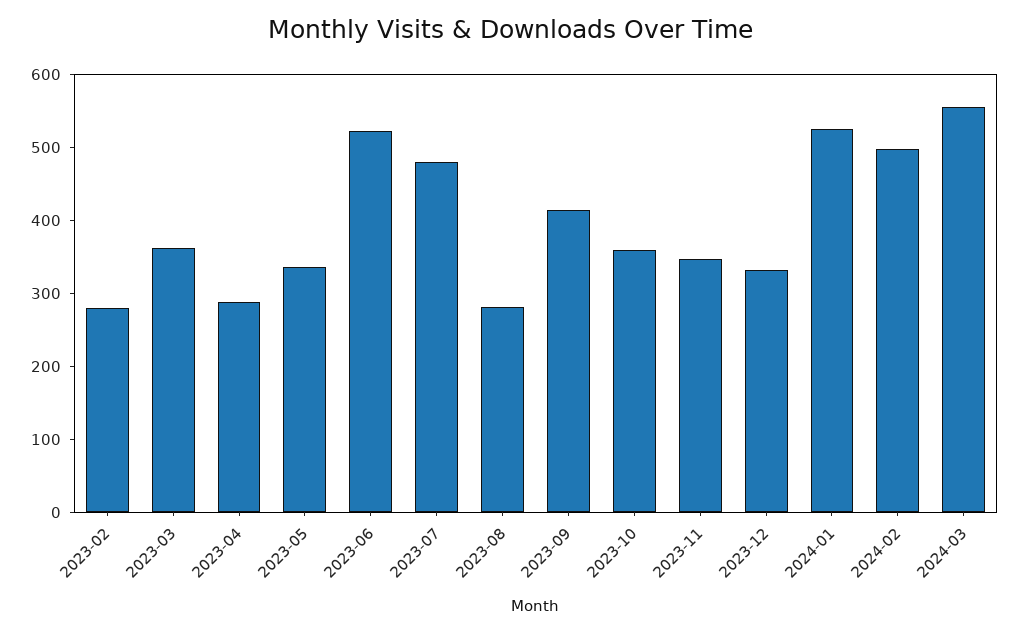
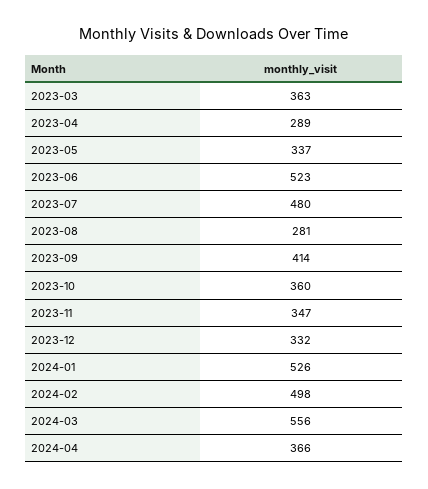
2023-02: 280 -> none
2024-04: none -> 366

